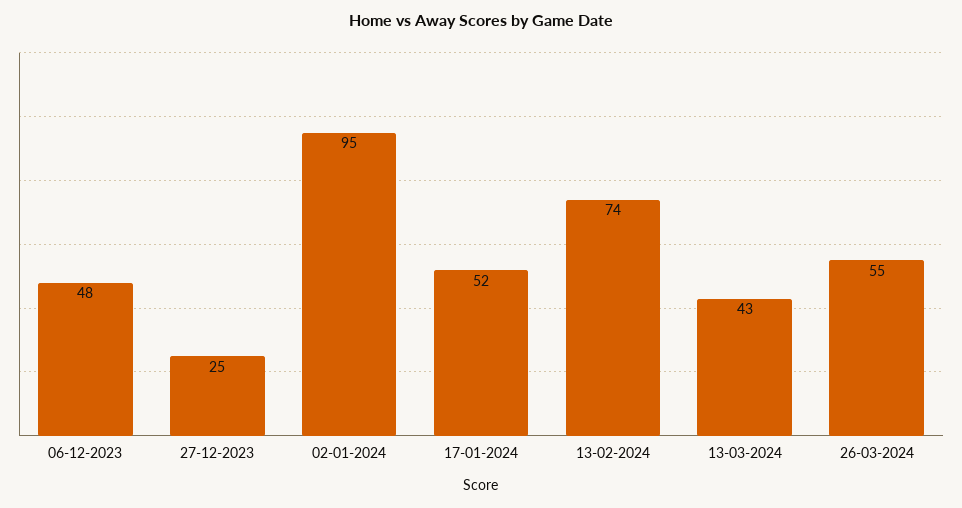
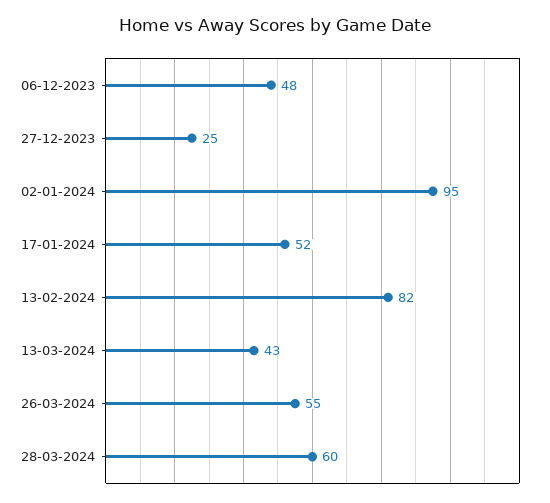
13-02-2024: 74 -> 82
28-03-2024: none -> 60

